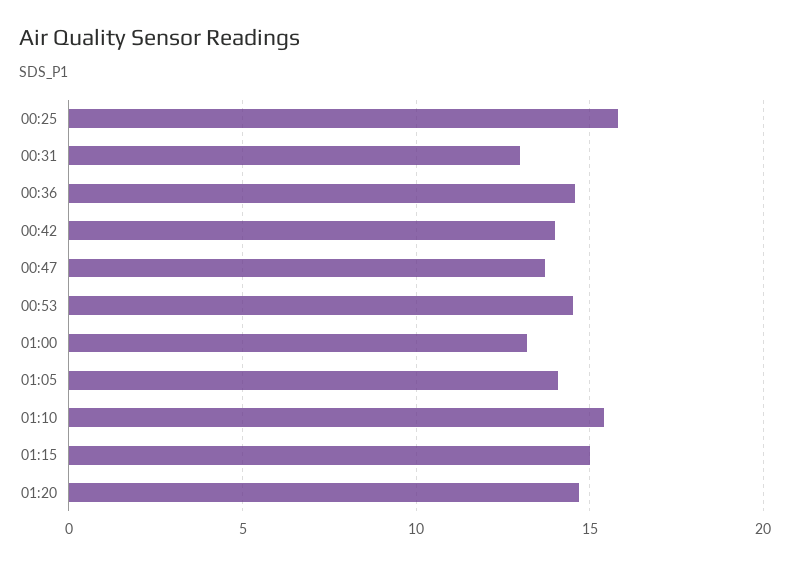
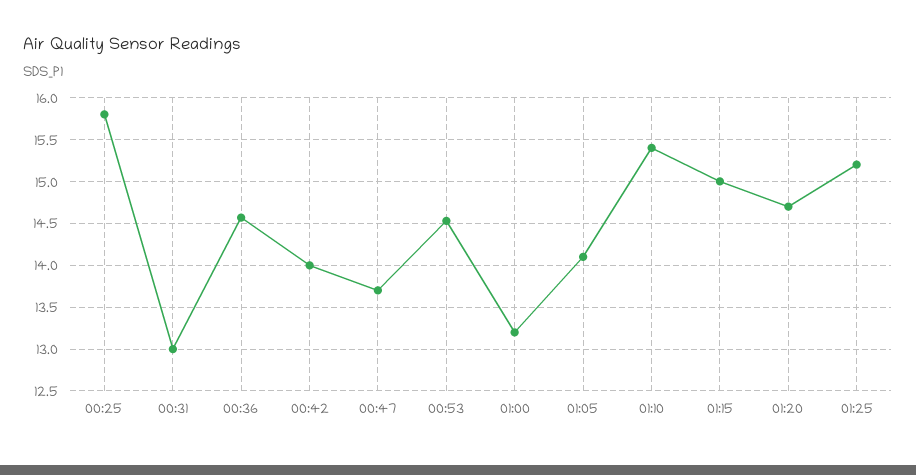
01:25: none -> 15.2

